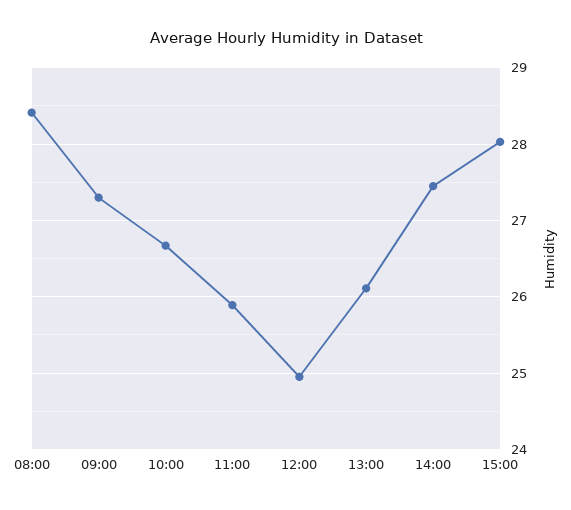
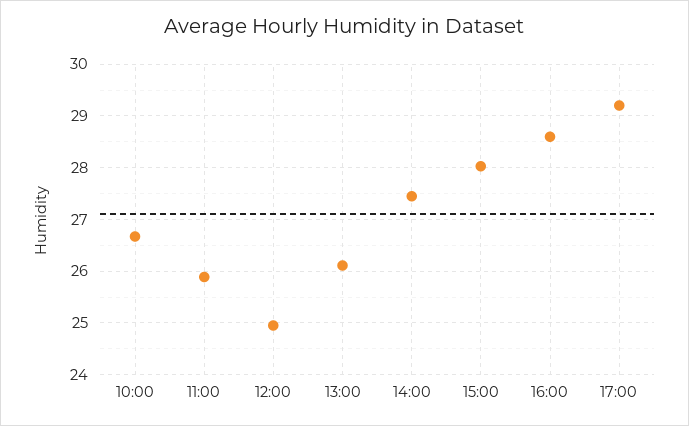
08:00: 28.4 -> none
09:00: 27.3 -> none
16:00: none -> 28.6
17:00: none -> 29.2

